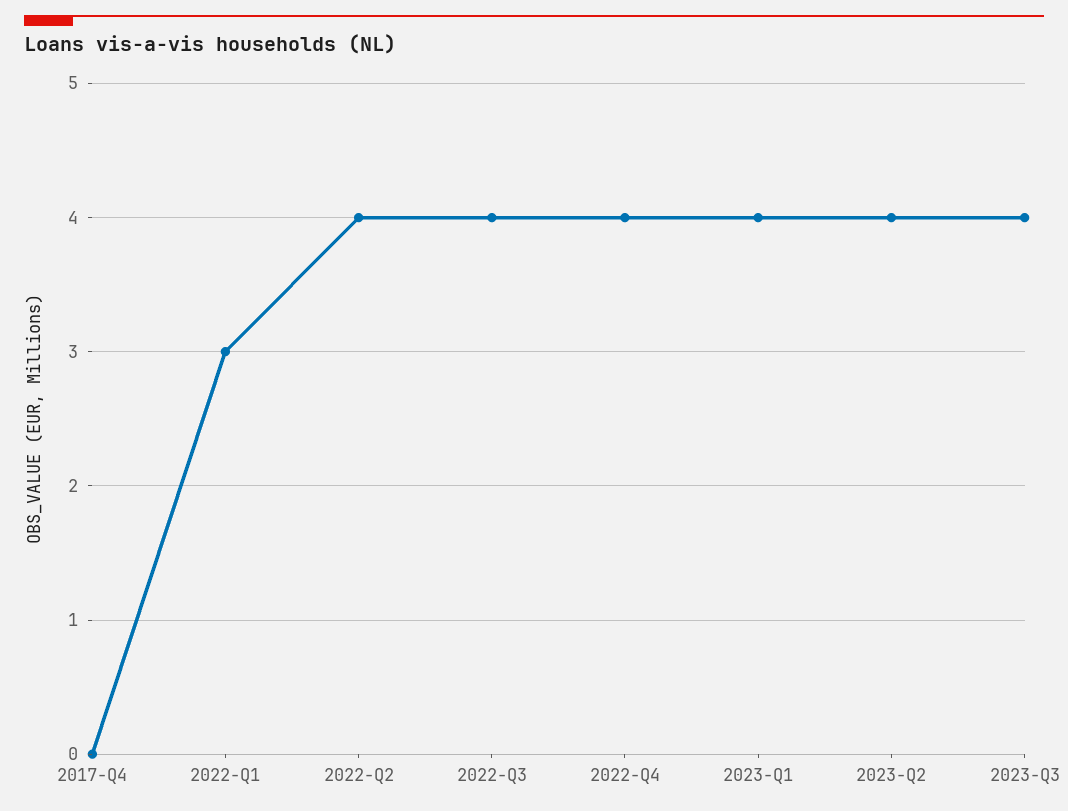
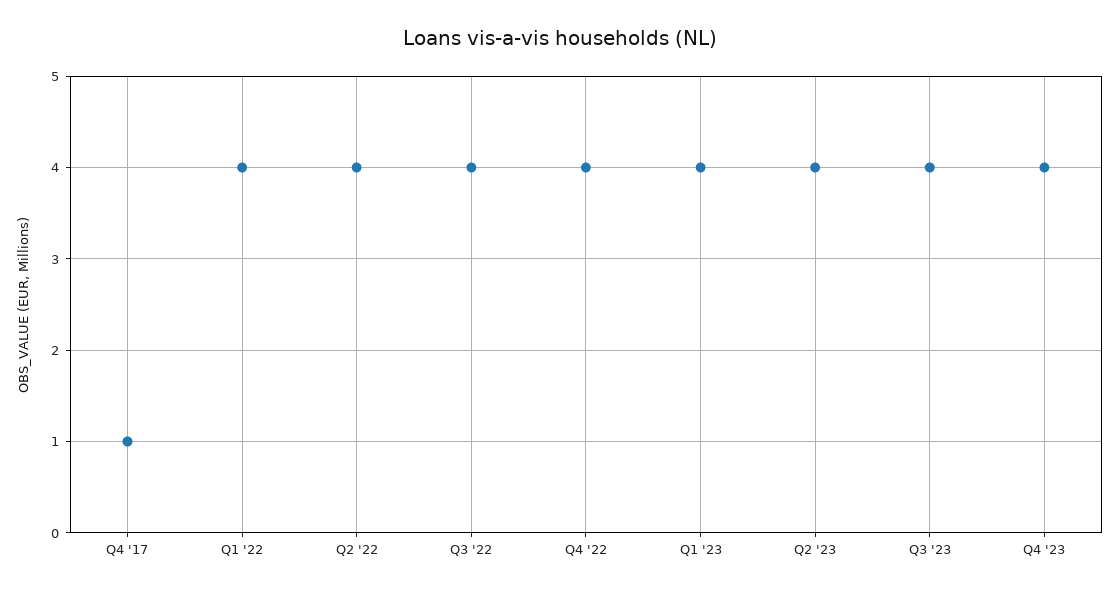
2017-Q4: 0 -> 1
2022-Q1: 3 -> 4
Q4 '23: none -> 4

